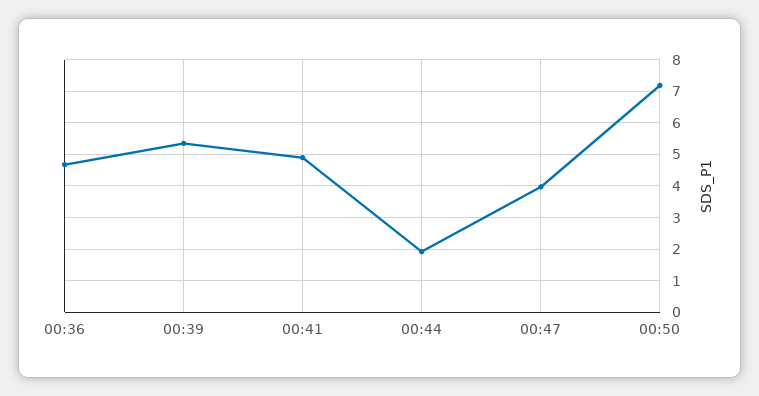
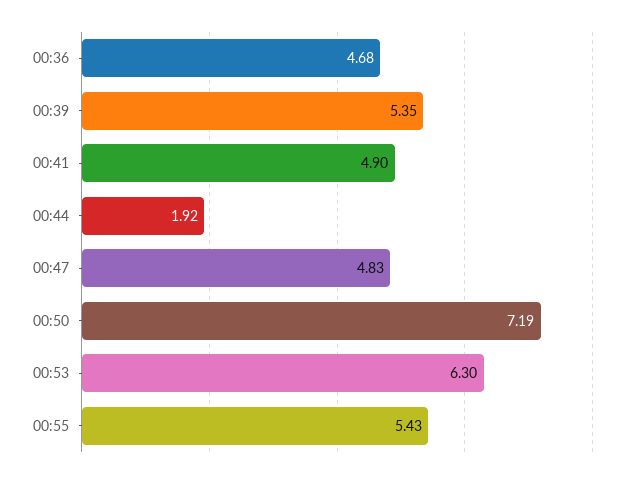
00:47: 4 -> 4.83
00:53: none -> 6.3
00:55: none -> 5.43

